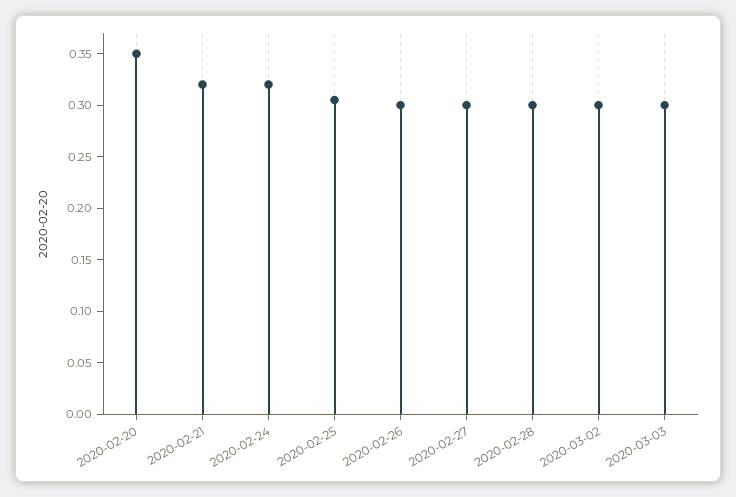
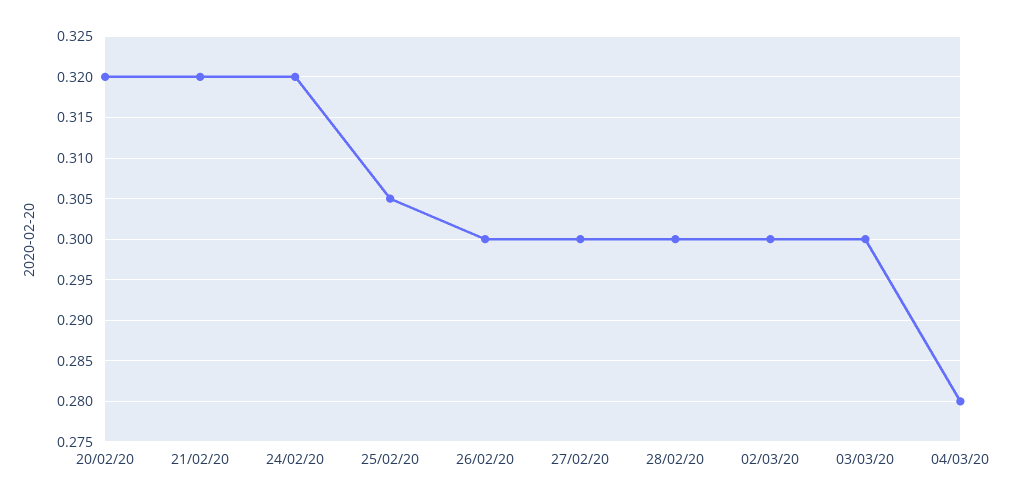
2020-02-20: 0.35 -> 0.32
04/03/20: none -> 0.28

